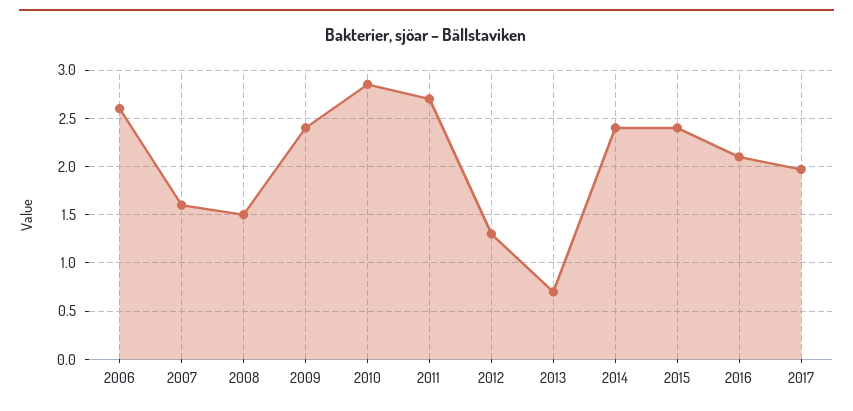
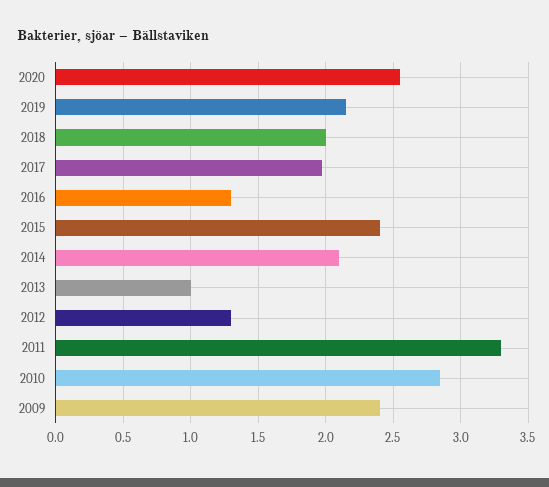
2006: 2.6 -> none
2007: 1.6 -> none
2008: 1.5 -> none
2011: 2.7 -> 3.3
2013: 0.7 -> 1
2014: 2.4 -> 2.1
2016: 2.1 -> 1.3
2020: none -> 2.55
2019: none -> 2.15
2018: none -> 2

